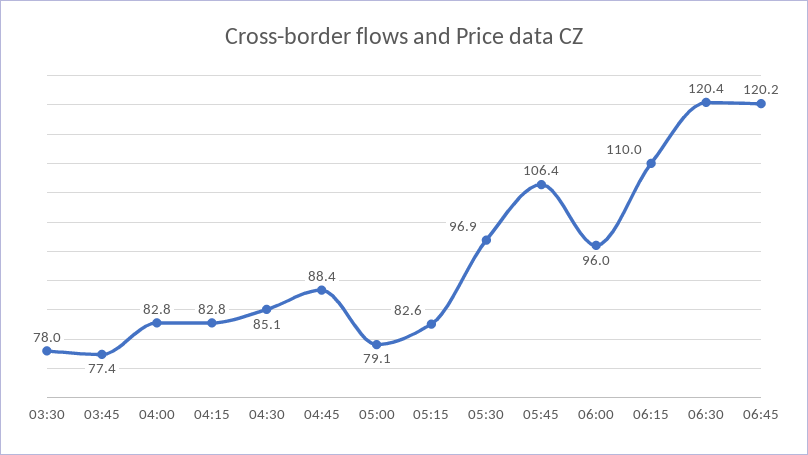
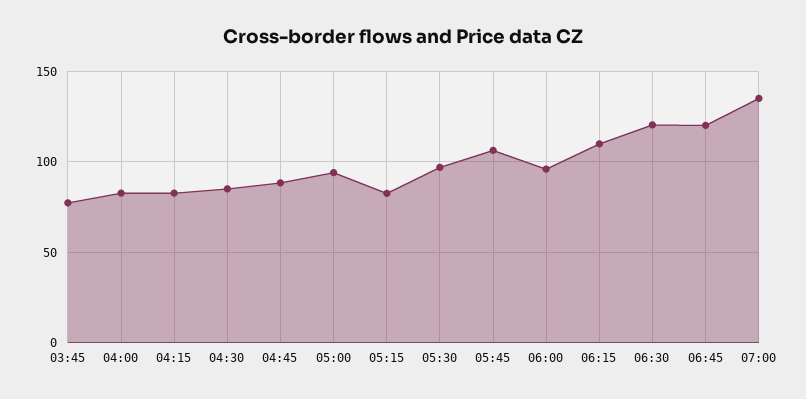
03:30: 78 -> none
05:00: 79.1 -> 95
07:00: none -> 135

